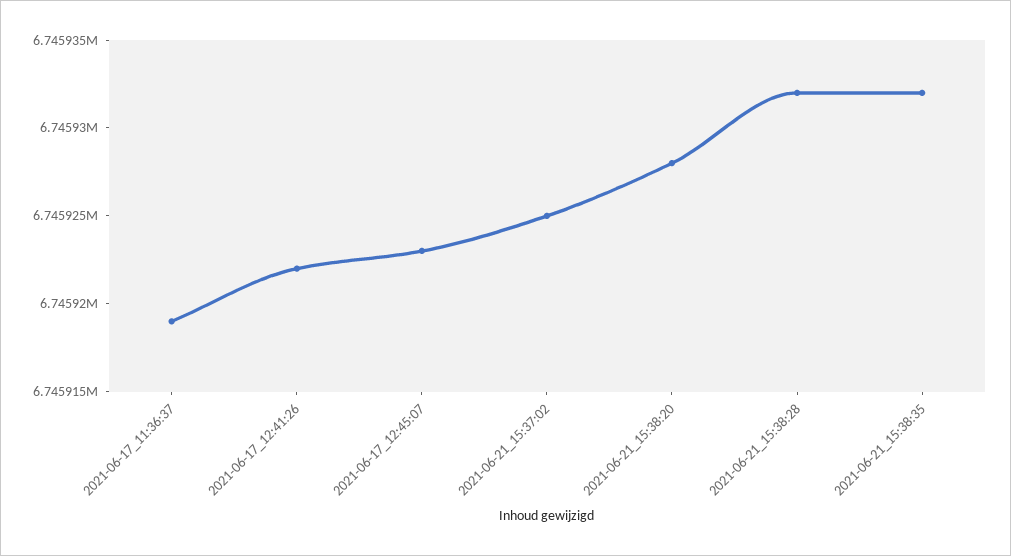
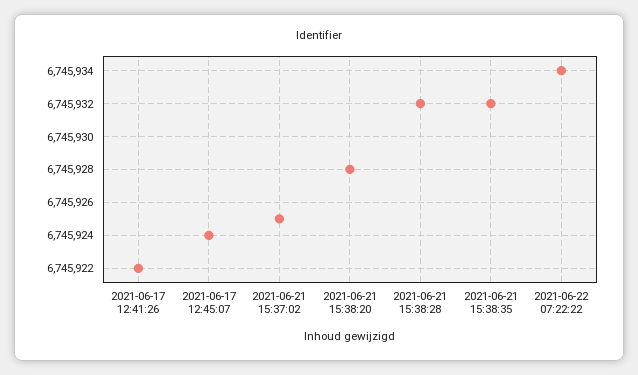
2021-06-17_11:36:37: 6745919 -> none
2021-06-17_12:45:07: 6745923 -> 6745924
2021-06-22 07:22:22: none -> 6745934

